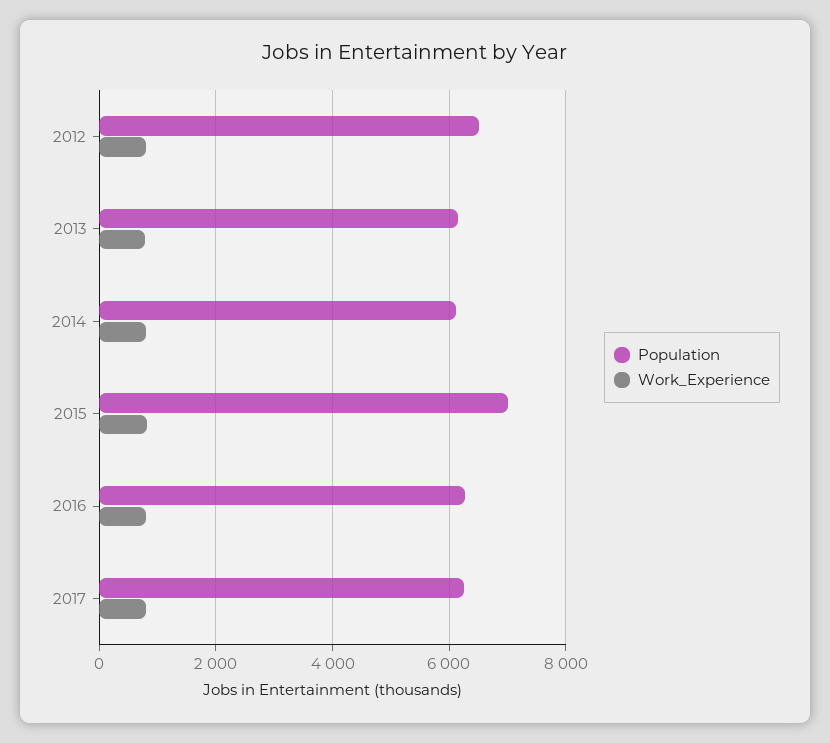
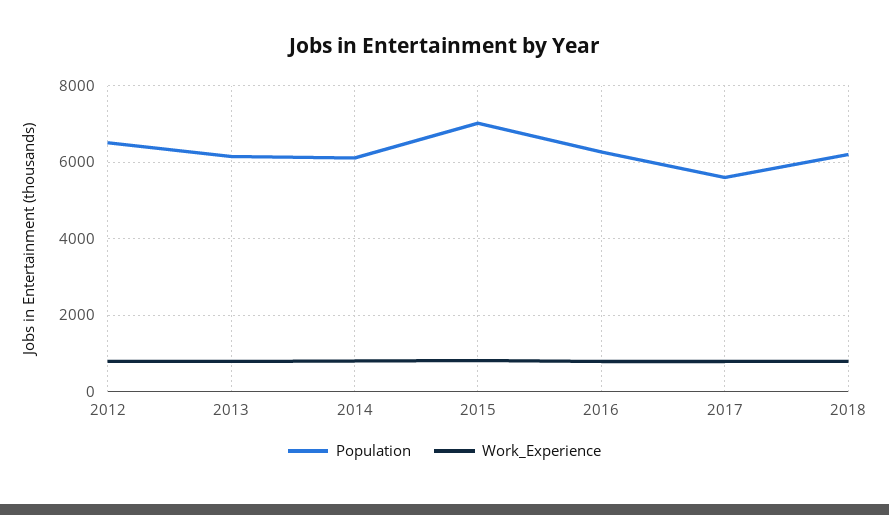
Population, 2017: 6200 -> 5600
Population, 2018: none -> 6200
Work_Experience, 2018: none -> 800

